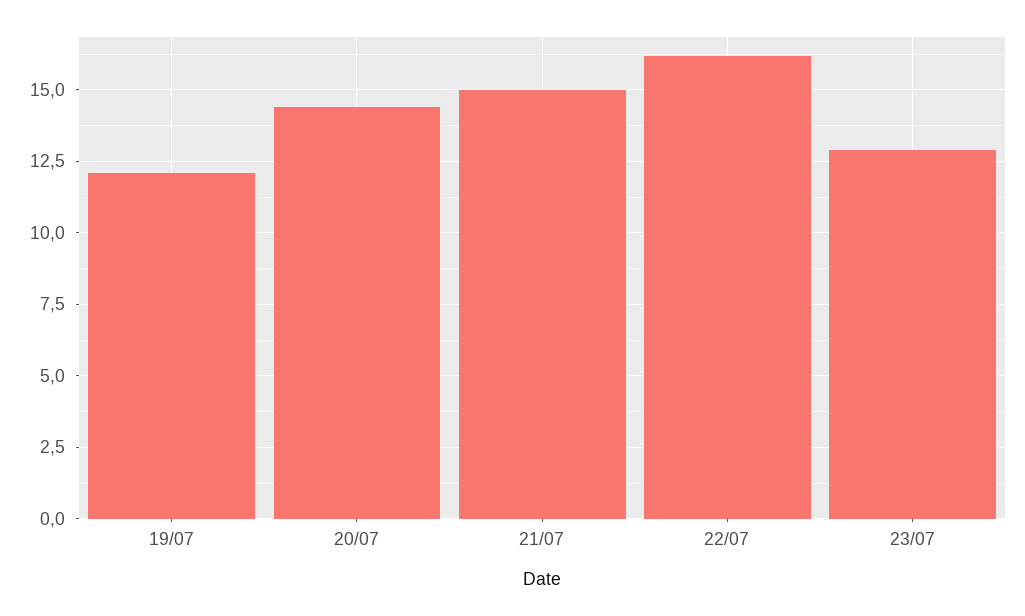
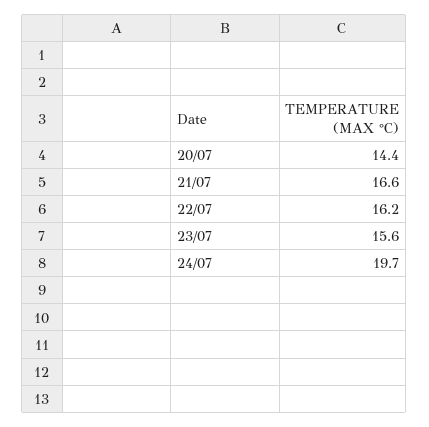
19/07: 12 -> none
21/07: 15 -> 16.6
23/07: 13 -> 15.6
24/07: none -> 19.7

